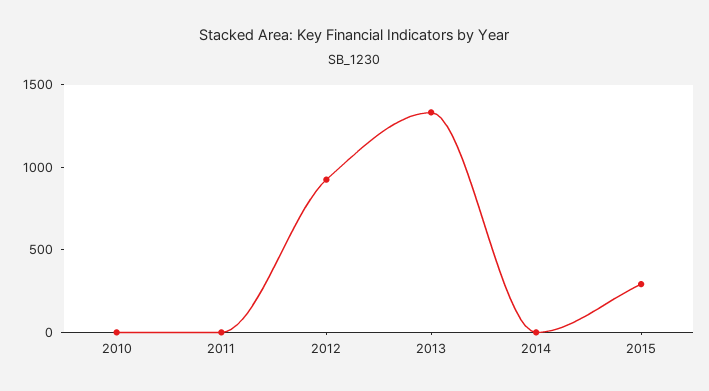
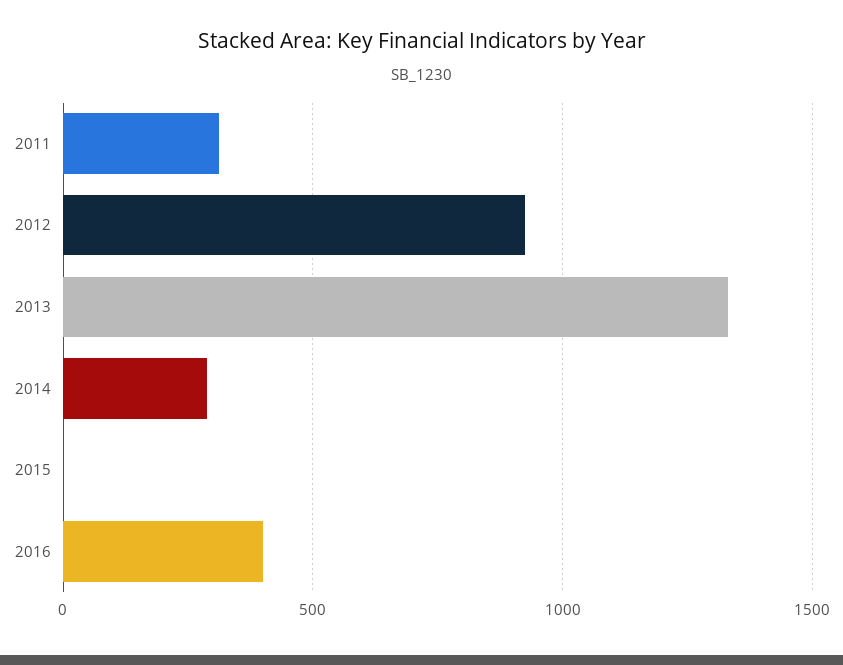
2010: 0 -> none
2011: 0 -> 300
2014: 0 -> 300
2015: 300 -> 0
2016: none -> 400

